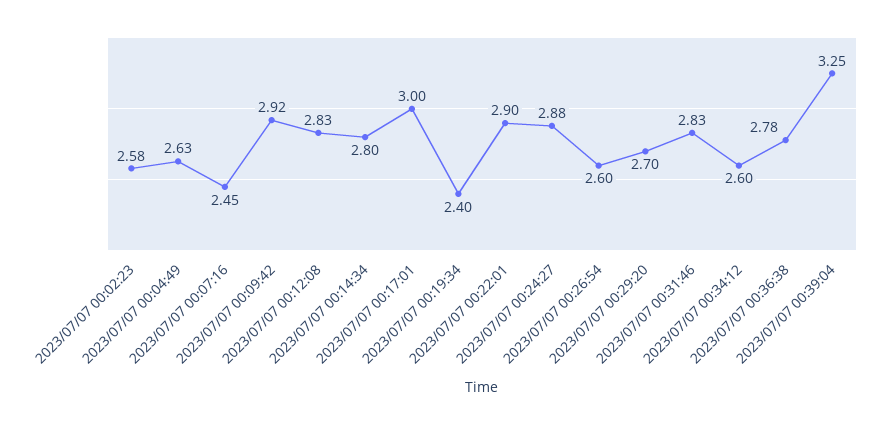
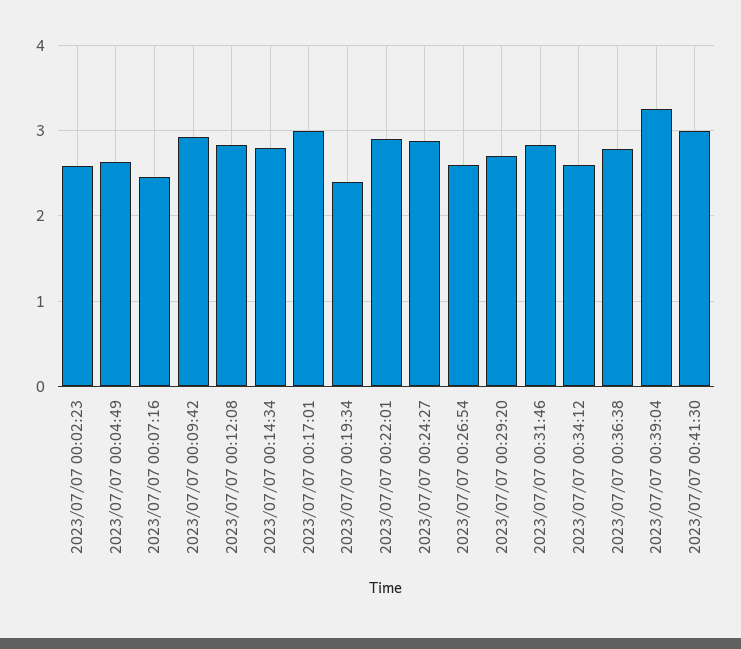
2023/07/07 00:41:30: none -> 3

